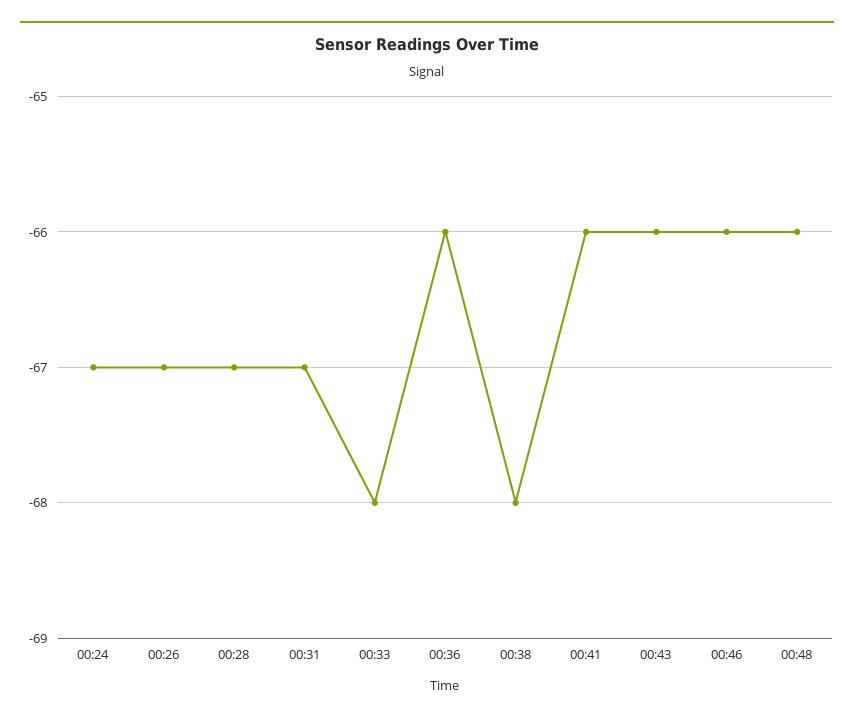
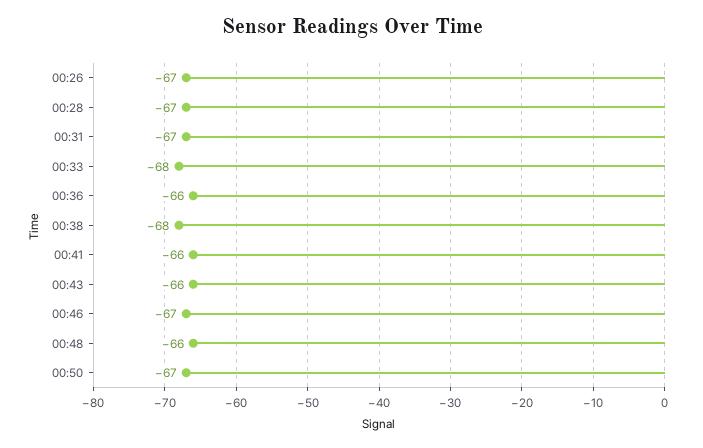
00:24: -67 -> none
00:46: -66 -> -67
00:50: none -> -67

